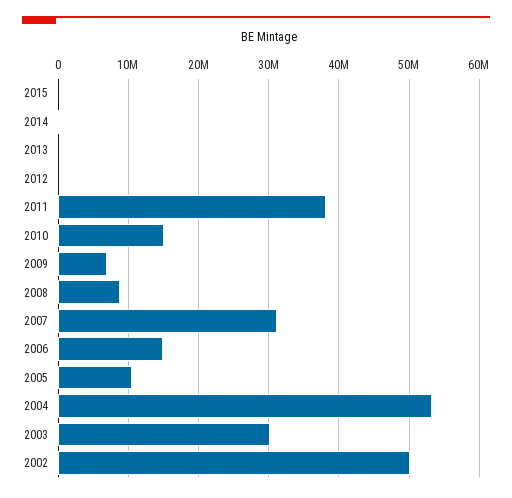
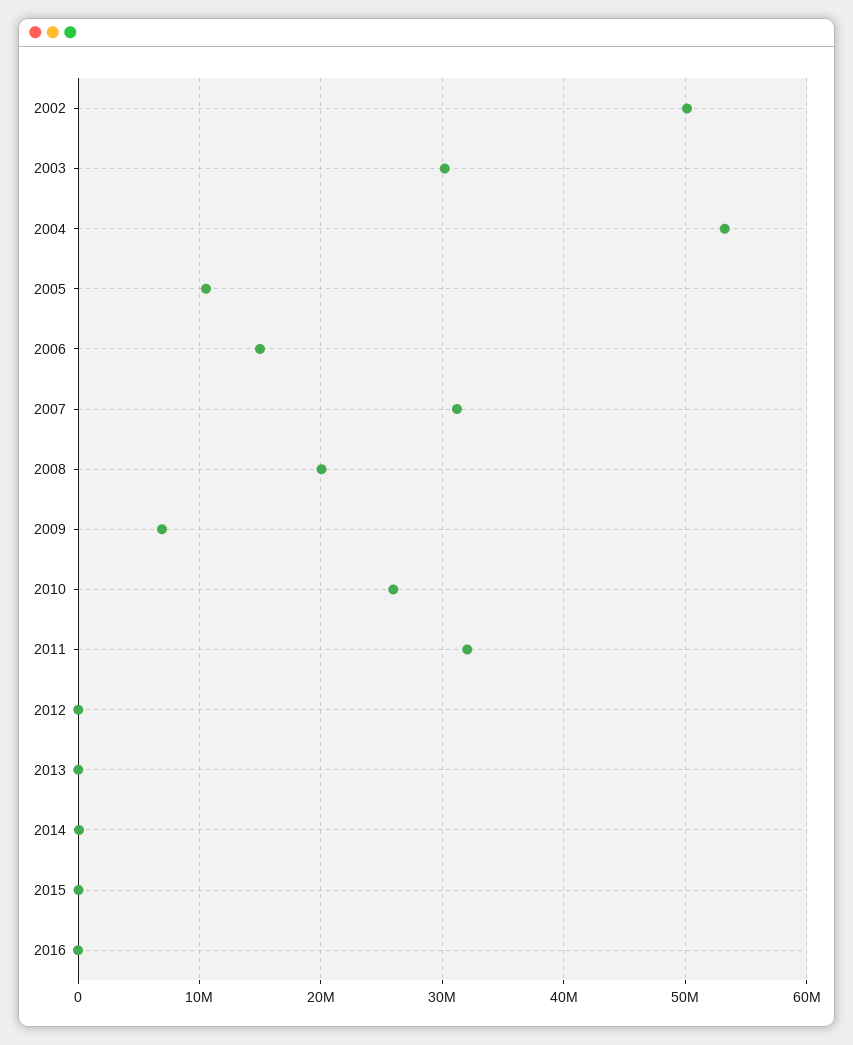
2011: 38000000 -> 32000000
2010: 15000000 -> 26000000
2008: 9000000 -> 20000000
2016: none -> 0

